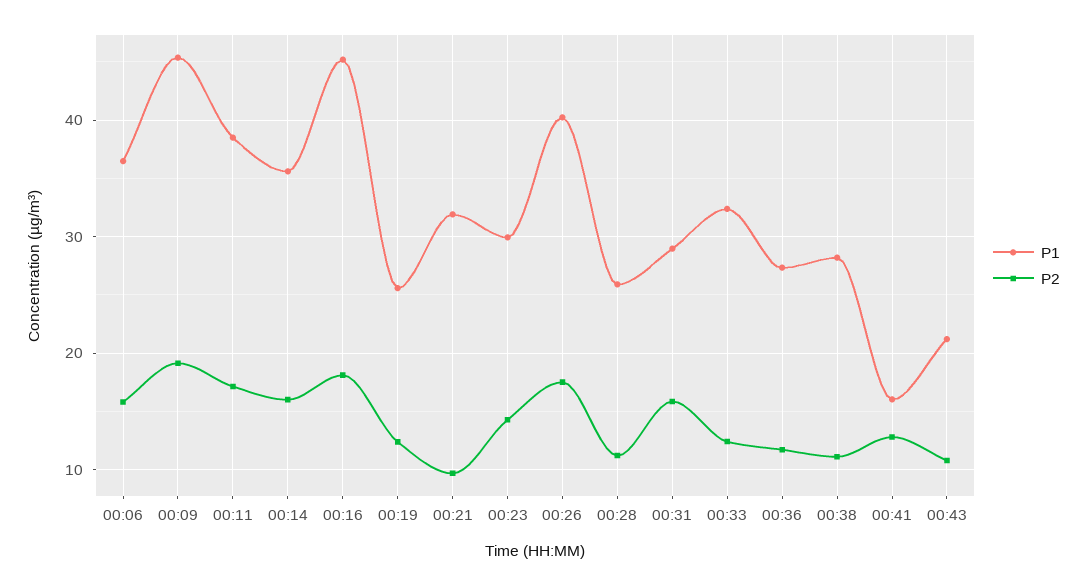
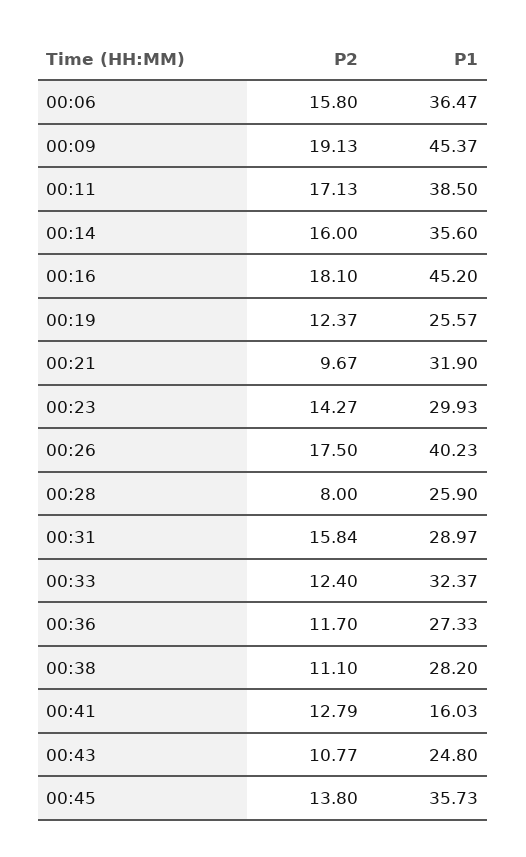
P2, 00:28: 11 -> 8
P1, 00:43: 21 -> 24.8
P2, 00:45: none -> 13.8
P1, 00:45: none -> 35.73

